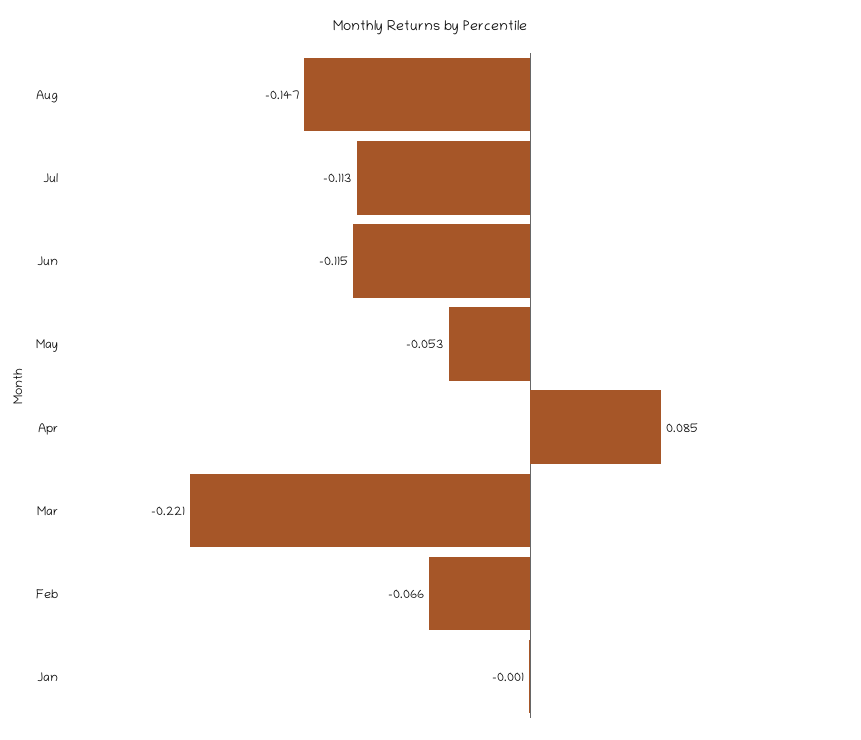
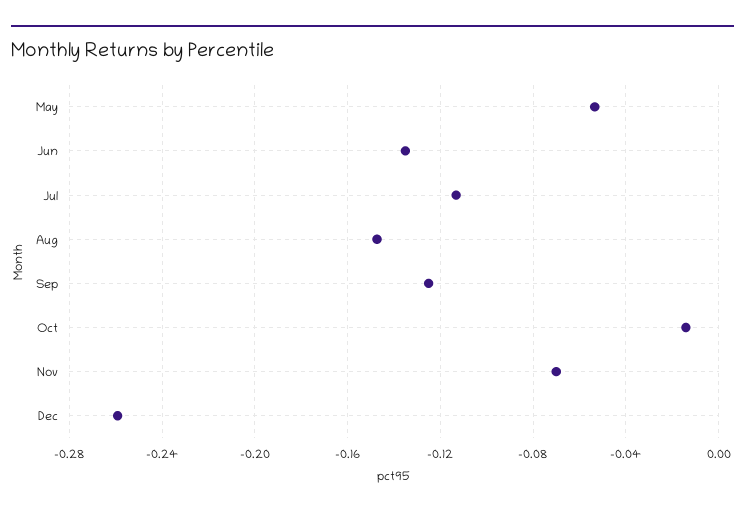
Jun: -0.115 -> -0.135
Apr: 0.085 -> none
Mar: -0.221 -> none
Feb: -0.066 -> none
Jan: -0.001 -> none
Sep: none -> -0.125
Oct: none -> -0.015
Nov: none -> -0.07
Dec: none -> -0.26

